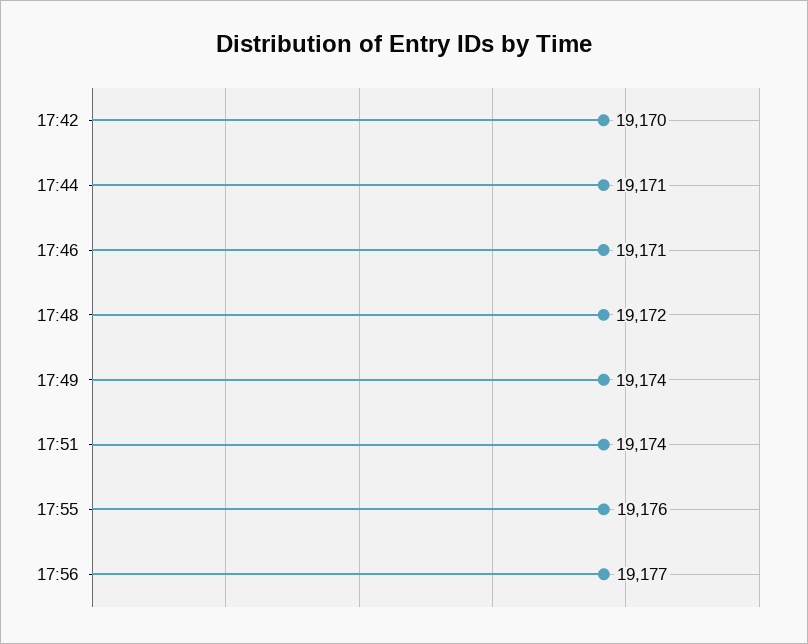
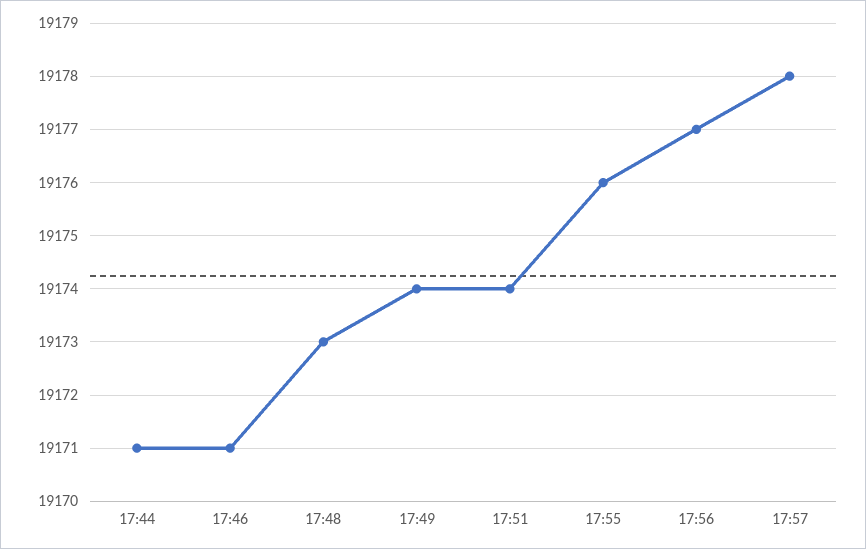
17:42: 19170 -> none
17:48: 19172 -> 19173
17:57: none -> 19178

